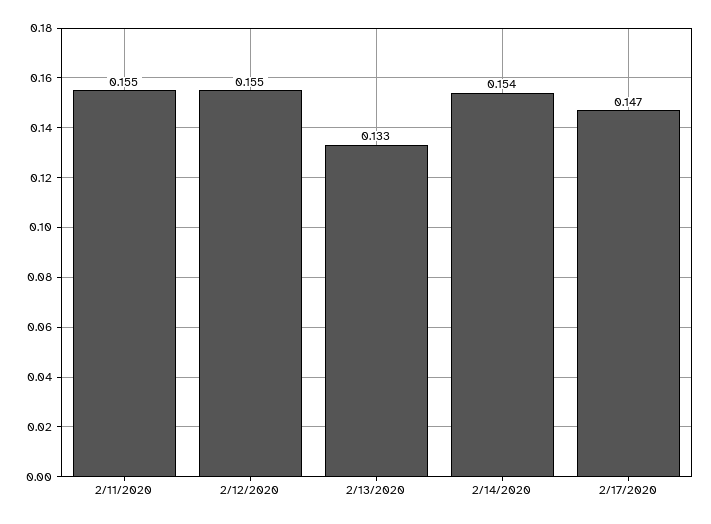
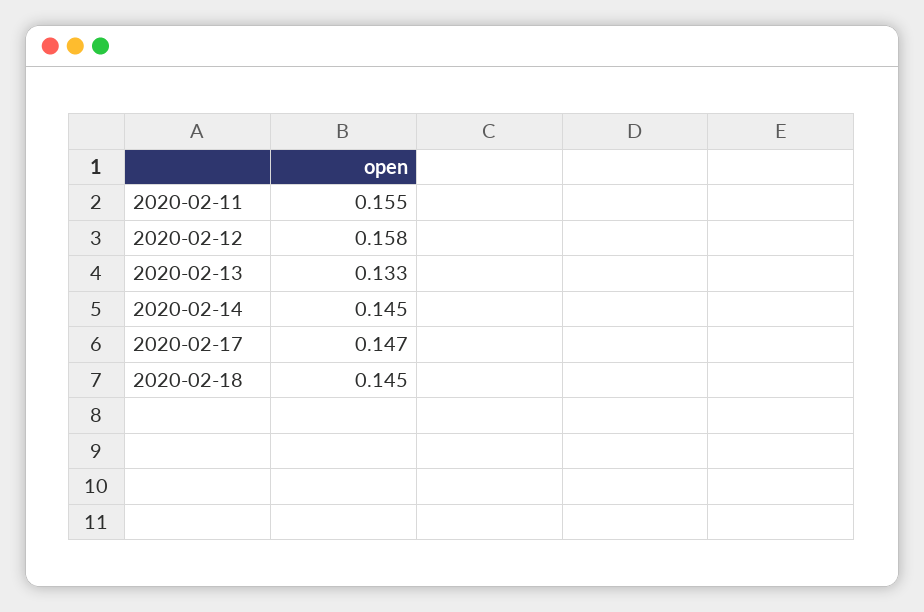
2/12/2020: 0.155 -> 0.158
2/14/2020: 0.154 -> 0.145
2020-02-18: none -> 0.145

